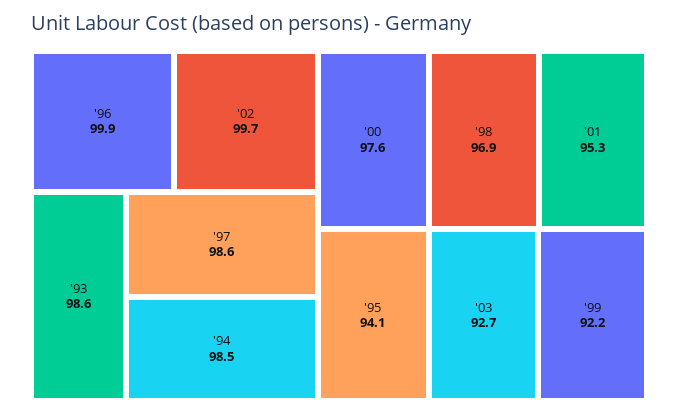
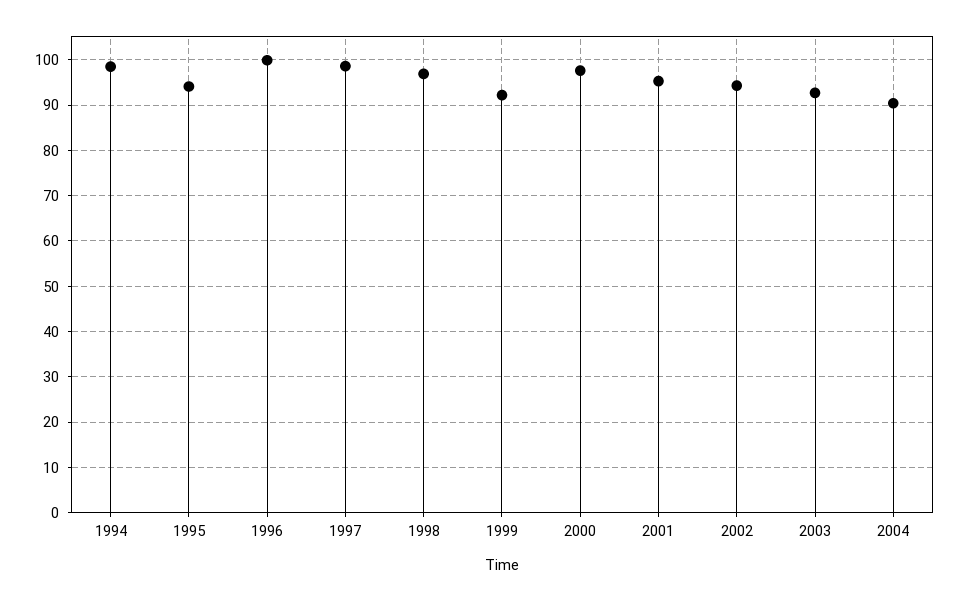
'02: 99.7 -> 94
'93: 98.6 -> none
2004: none -> 90

